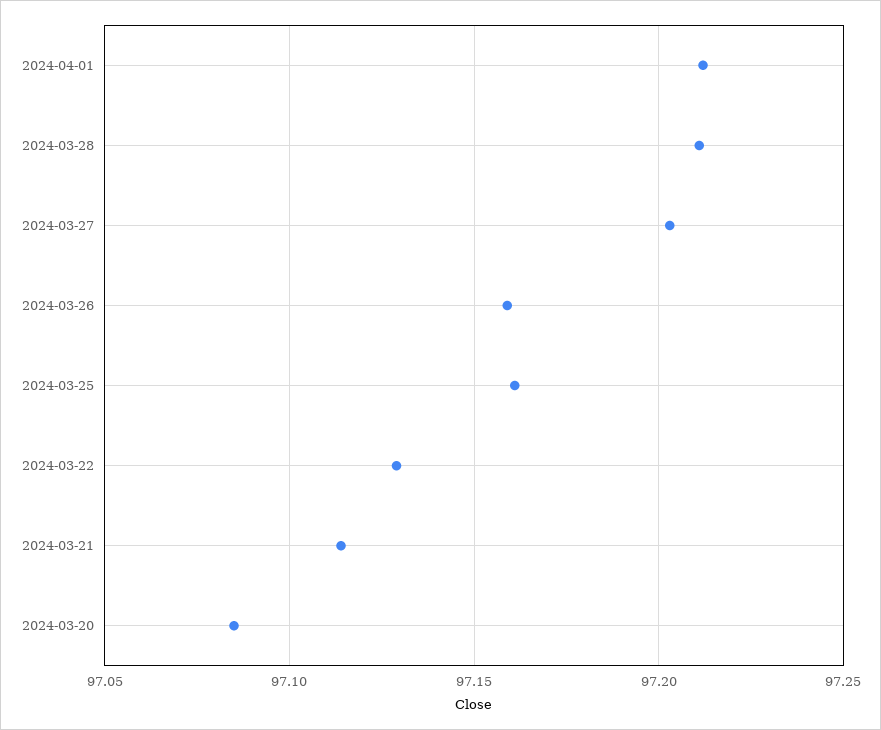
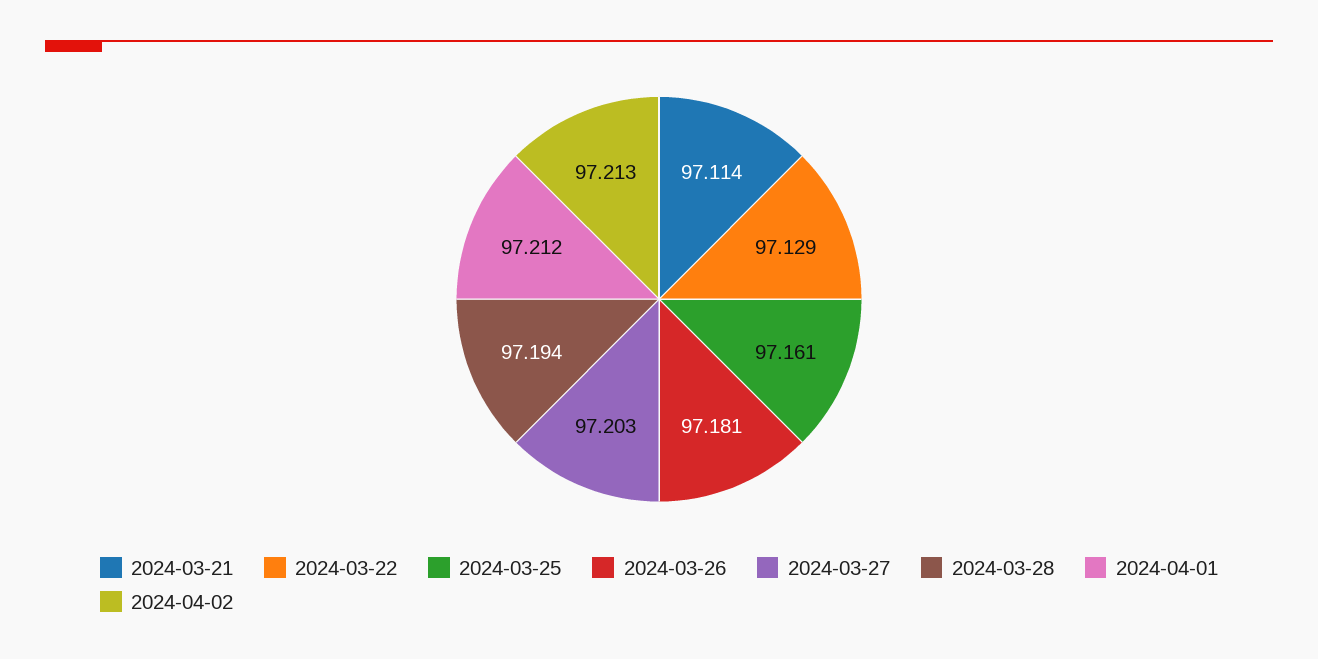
2024-03-28: 97.21 -> 97.194
2024-03-26: 97.16 -> 97.181
2024-03-20: 97.085 -> none
2024-04-02: none -> 97.213

